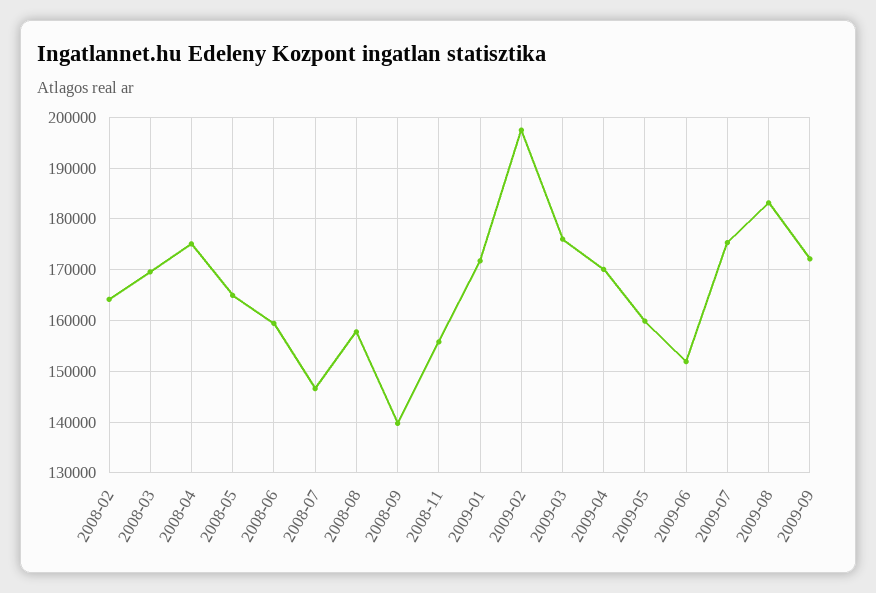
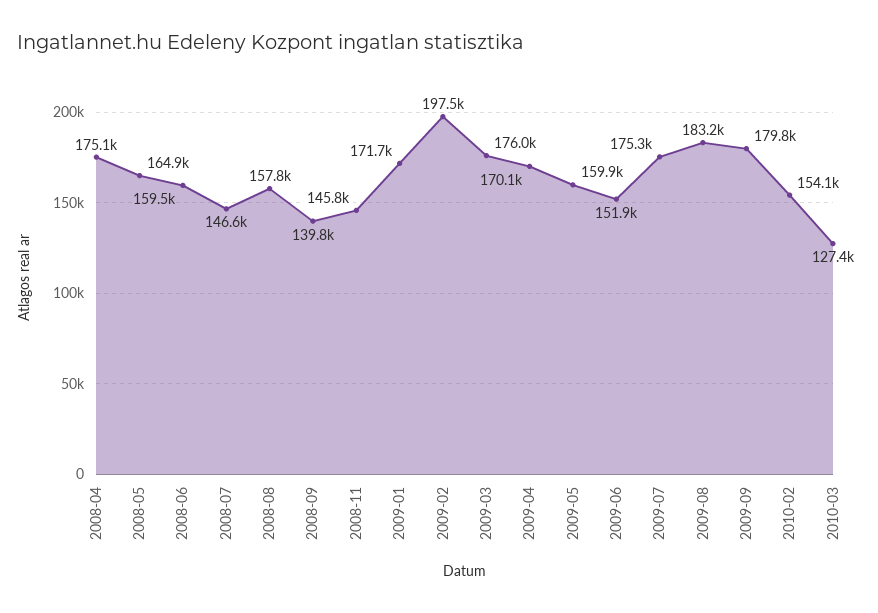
2008-02: 164000 -> none
2008-03: 170000 -> none
2008-11: 156000 -> 145800
2009-09: 172000 -> 179800
2010-02: none -> 154100
2010-03: none -> 127400

